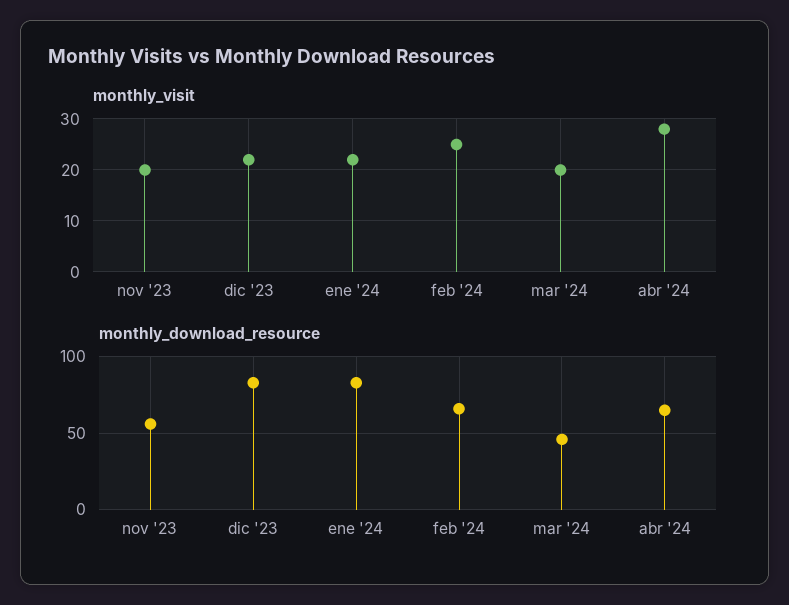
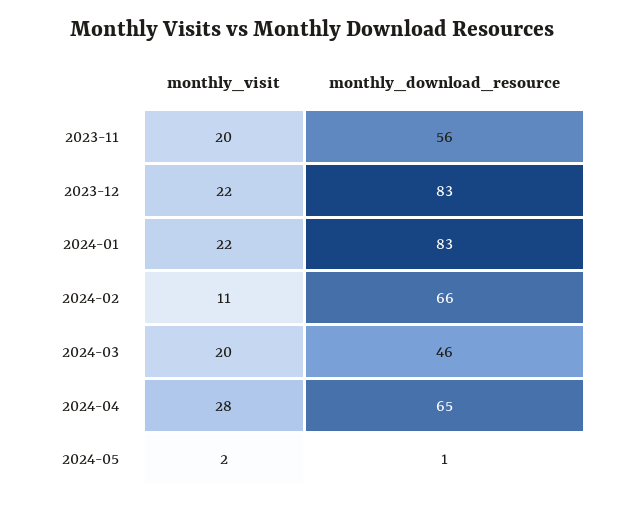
monthly_visit, feb '24: 25 -> 11
monthly_visit, 2024-05: none -> 2
monthly_download_resource, 2024-05: none -> 1

